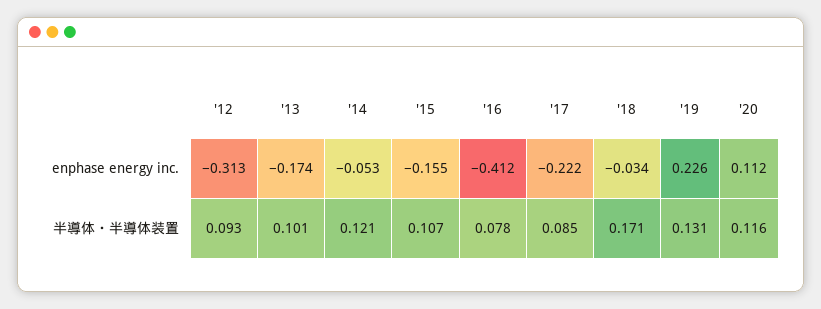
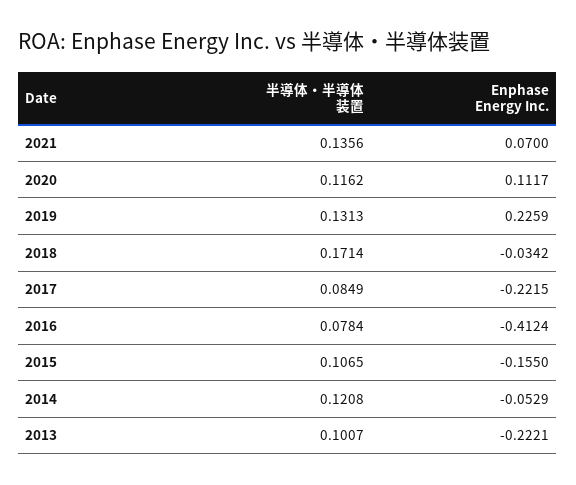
'12, enphase energy inc.: -0.313 -> none
'13, enphase energy inc.: -0.174 -> -0.2221
'12, 半導体・半導体装置: 0.093 -> none
2021, 半導体・半導体装置: none -> 0.1356
2021, enphase energy inc.: none -> 0.07

